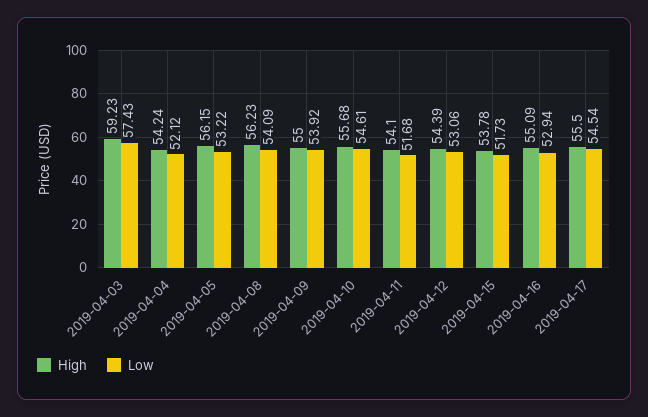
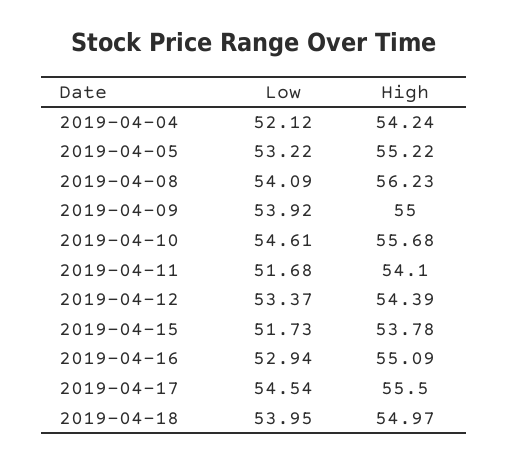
High, 2019-04-03: 59.23 -> none
Low, 2019-04-03: 57.43 -> none
High, 2019-04-05: 56.15 -> 55.22
Low, 2019-04-12: 53.06 -> 53.37
Low, 2019-04-18: none -> 53.95
High, 2019-04-18: none -> 54.97

